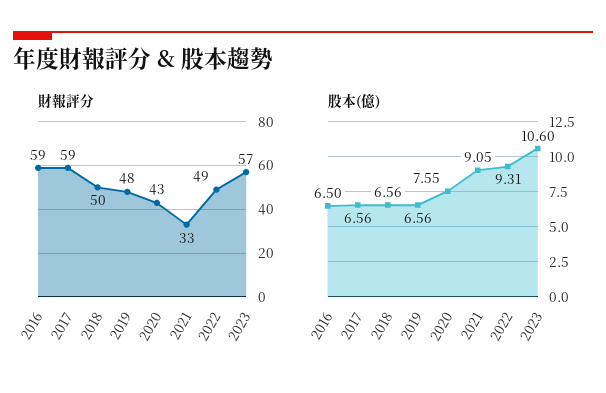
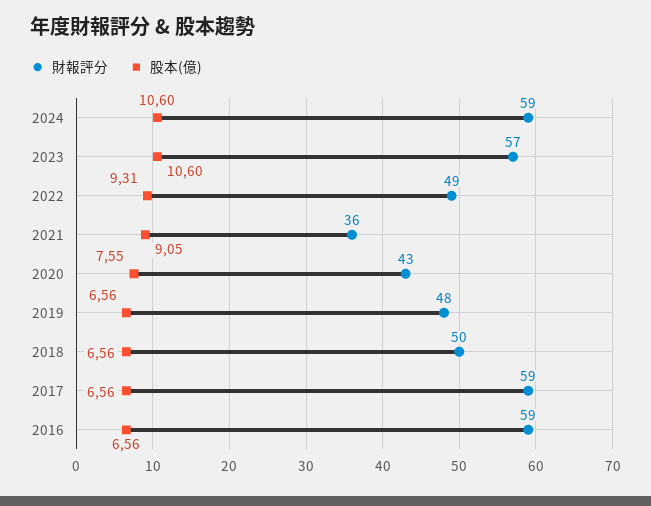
財報評分, 2021: 33 -> 36
股本(億), 2016: 6.5 -> 6.56
財報評分, 2024: none -> 59
股本(億), 2024: none -> 10.6

